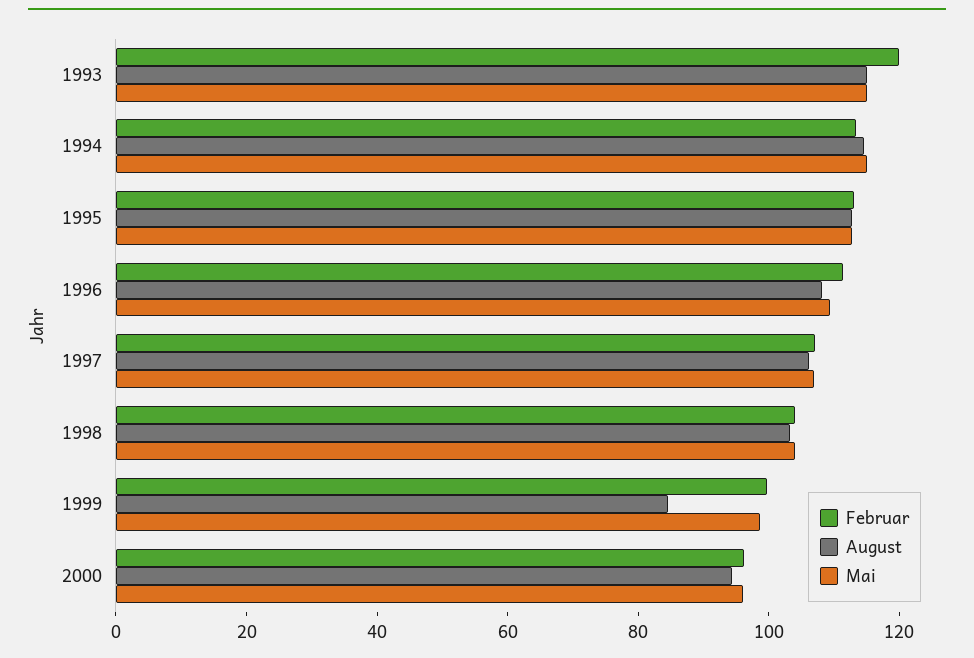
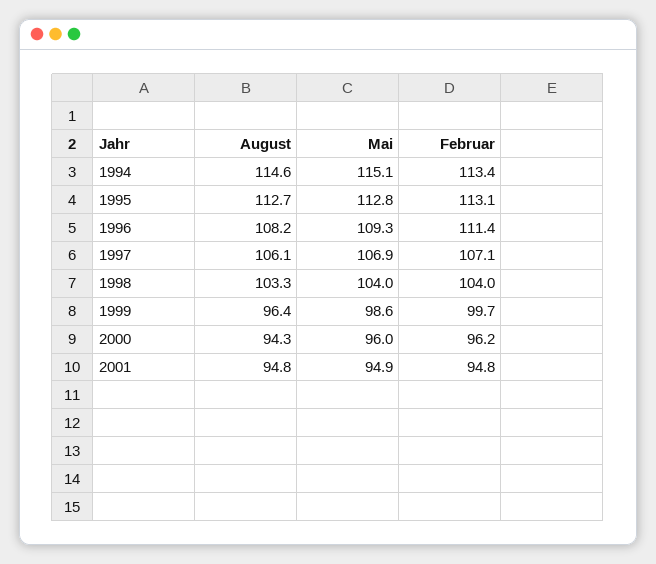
Februar, 1993: 120 -> none
August, 1993: 115 -> none
Mai, 1993: 115 -> none
August, 1999: 85 -> 96.4
August, 2001: none -> 94.8
Mai, 2001: none -> 94.9
Februar, 2001: none -> 94.8

